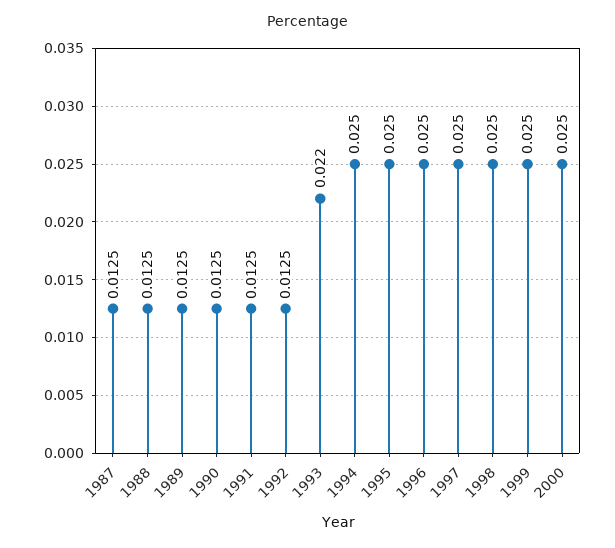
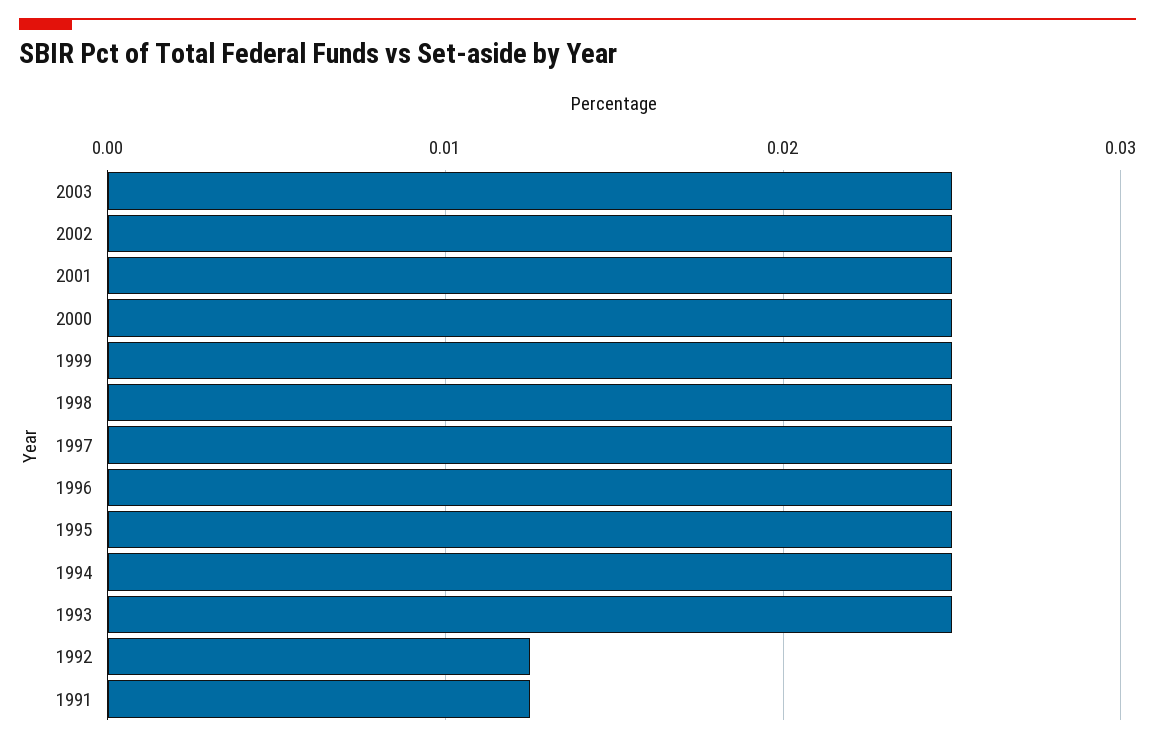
1987: 0.0125 -> none
1988: 0.0125 -> none
1989: 0.0125 -> none
1990: 0.0125 -> none
1993: 0.022 -> 0.025
2003: none -> 0.025
2002: none -> 0.025
2001: none -> 0.025

